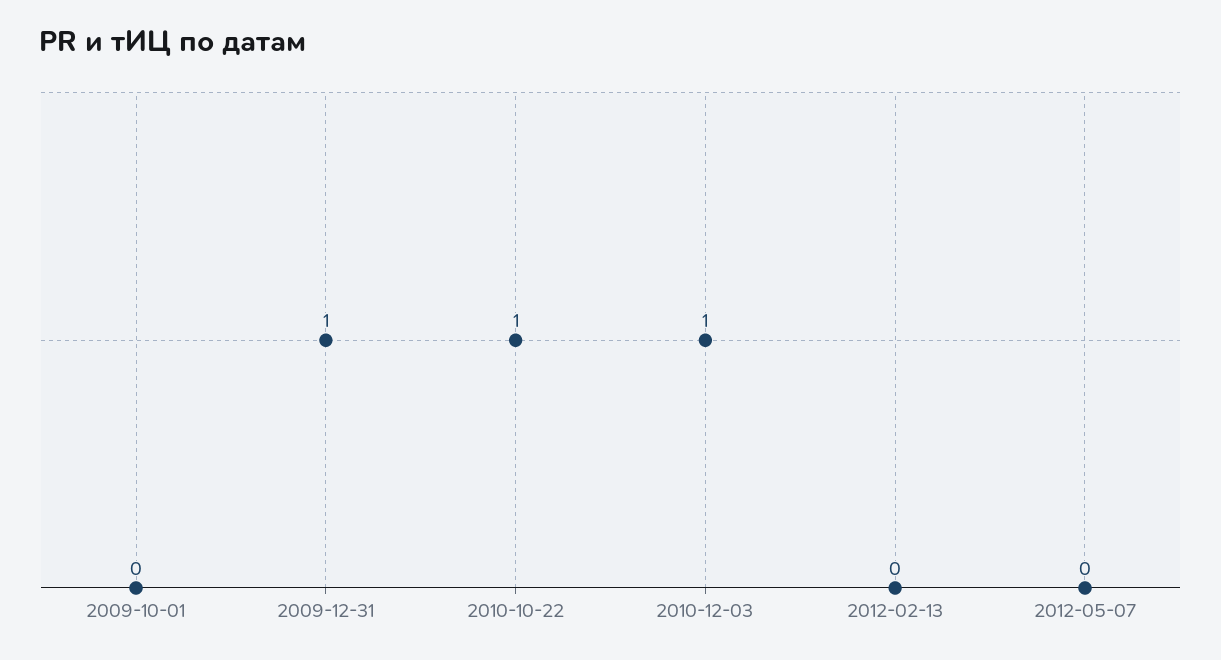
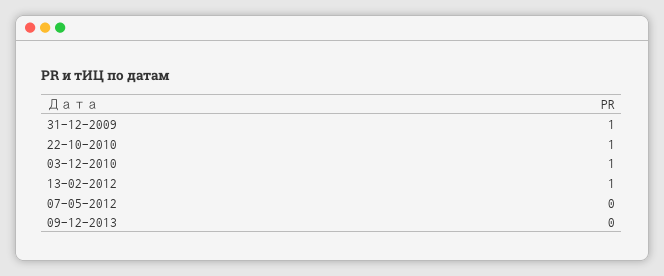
2009-10-01: 0 -> none
2012-02-13: 0 -> 1
09-12-2013: none -> 0

